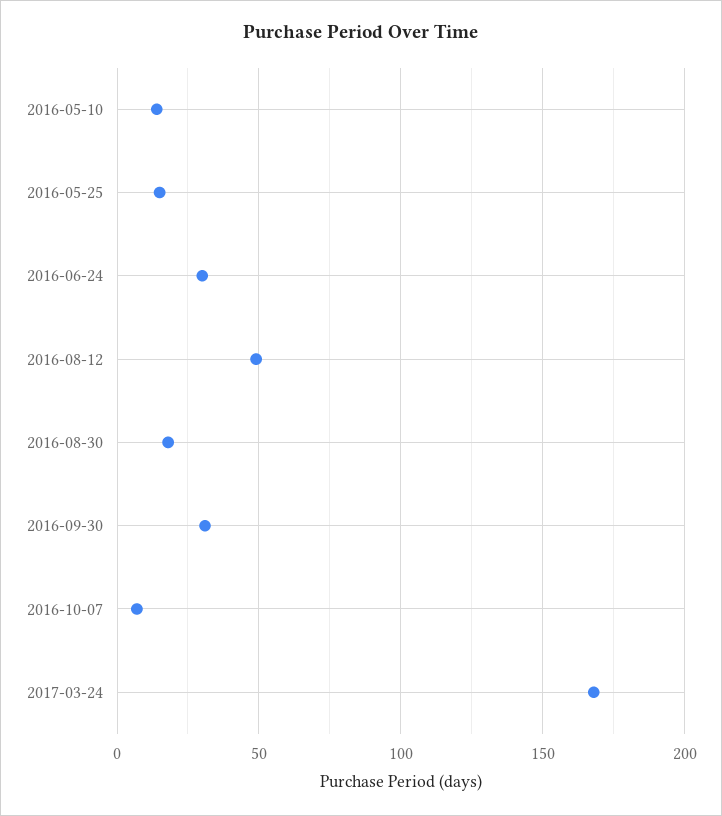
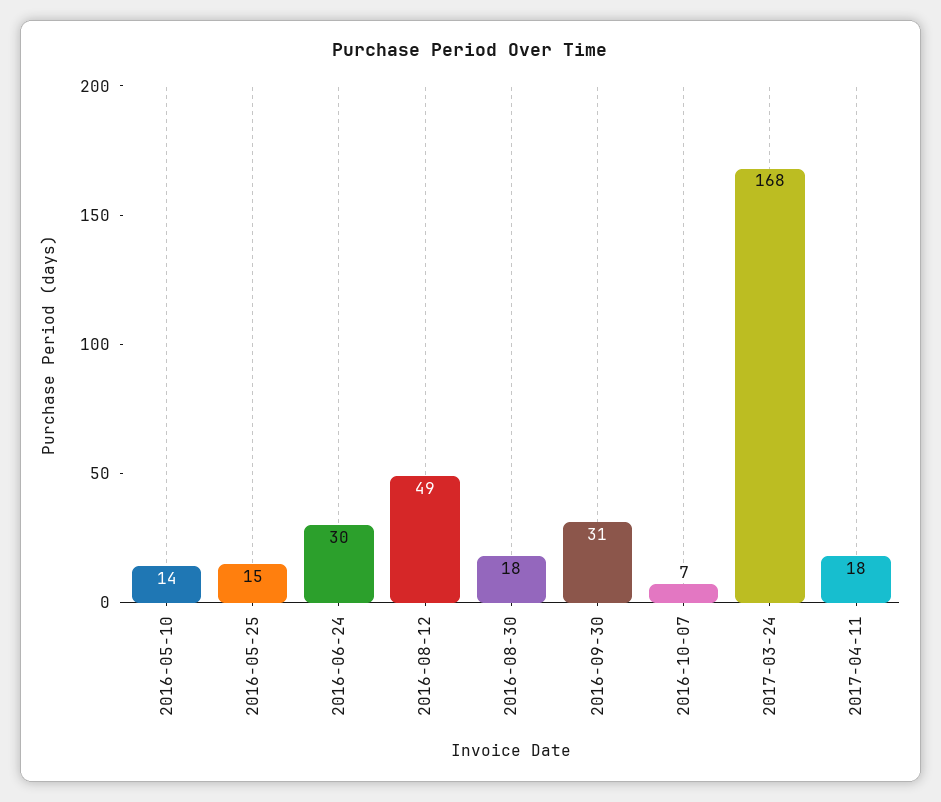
2017-04-11: none -> 18

